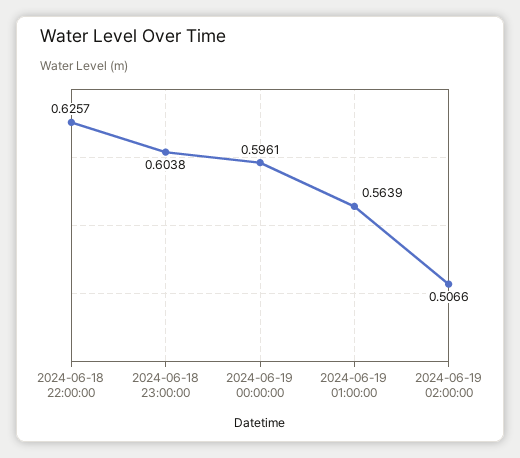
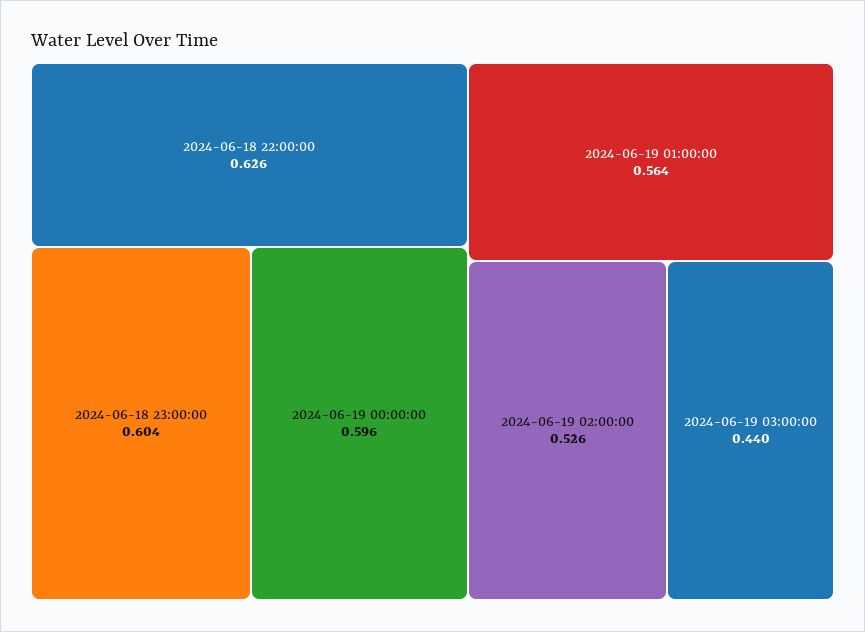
2024-06-19 02:00:00: 0.5066 -> 0.526
2024-06-19 03:00:00: none -> 0.44

